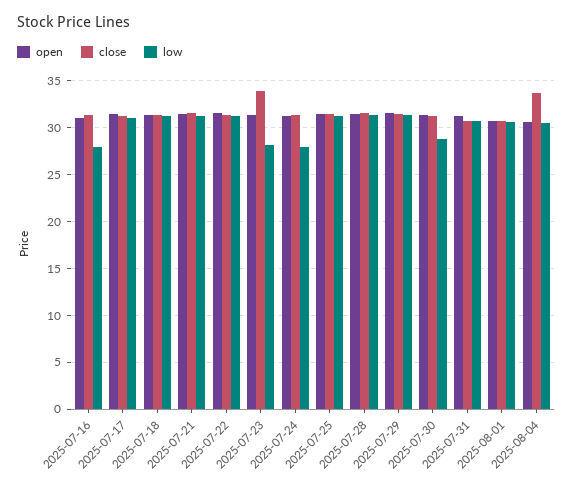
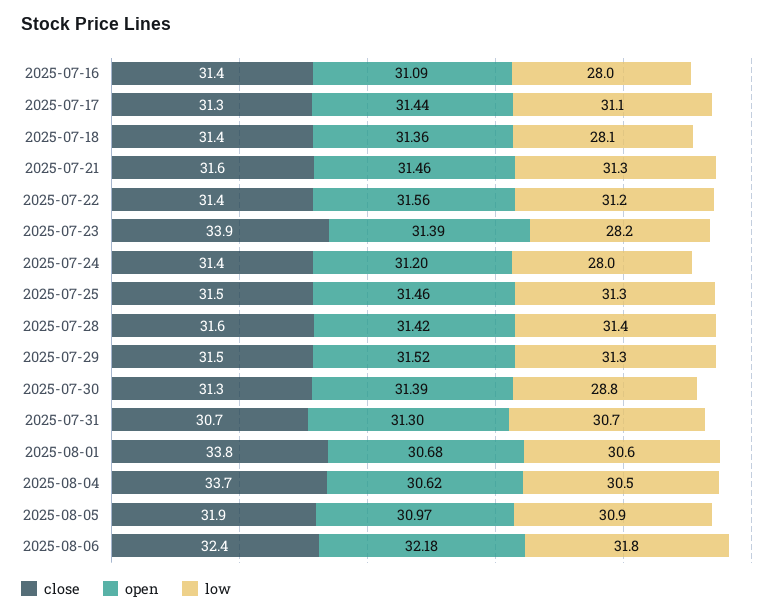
low, 2025-07-18: 31 -> 28.1
close, 2025-08-01: 31 -> 33.8
close, 2025-08-05: none -> 31.9
open, 2025-08-05: none -> 30.97
low, 2025-08-05: none -> 30.9
close, 2025-08-06: none -> 32.4
open, 2025-08-06: none -> 32.18
low, 2025-08-06: none -> 31.8

